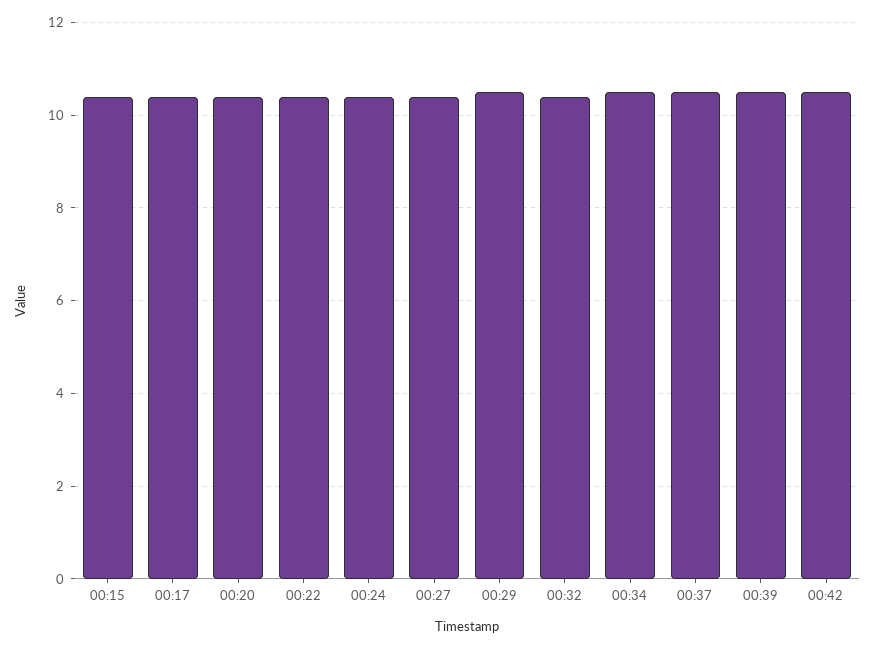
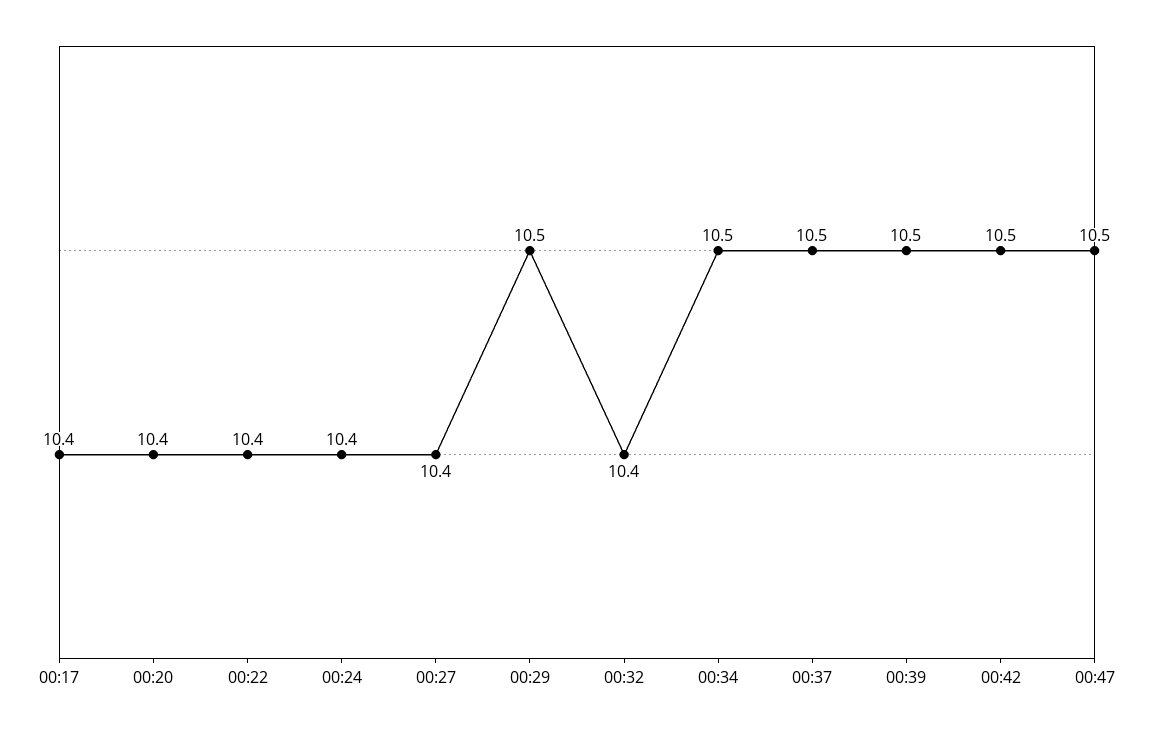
00:15: 10.5 -> none
00:47: none -> 10.5

